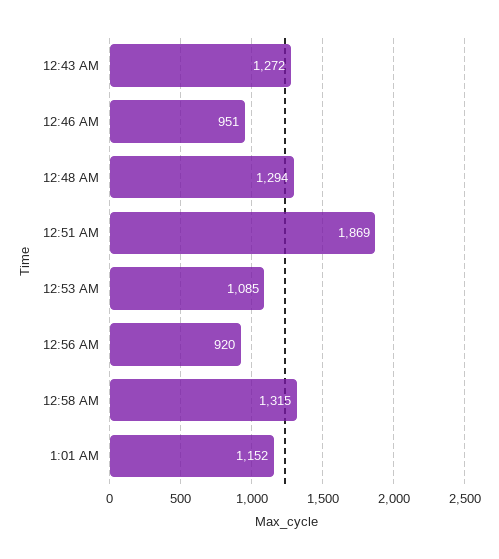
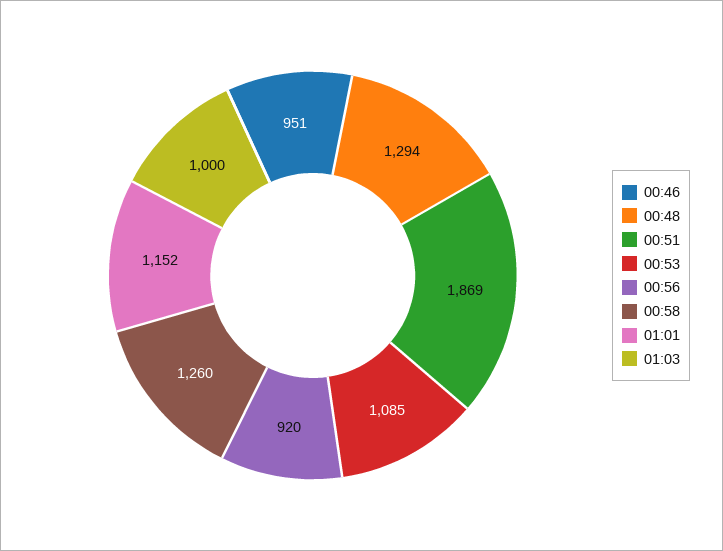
12:43 AM: 1272 -> none
12:58 AM: 1315 -> 1260
01:03: none -> 1000

